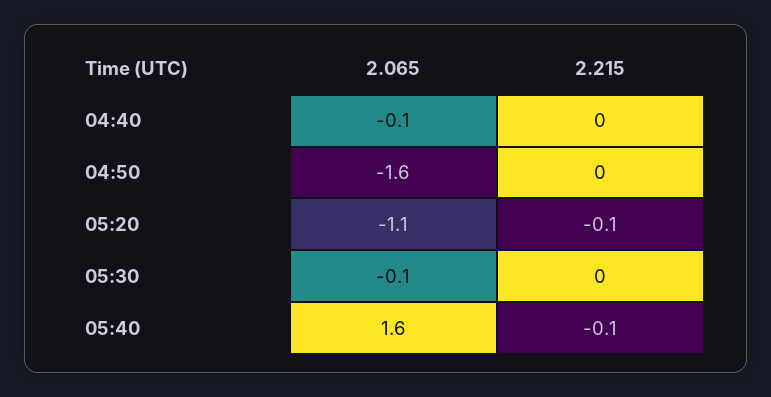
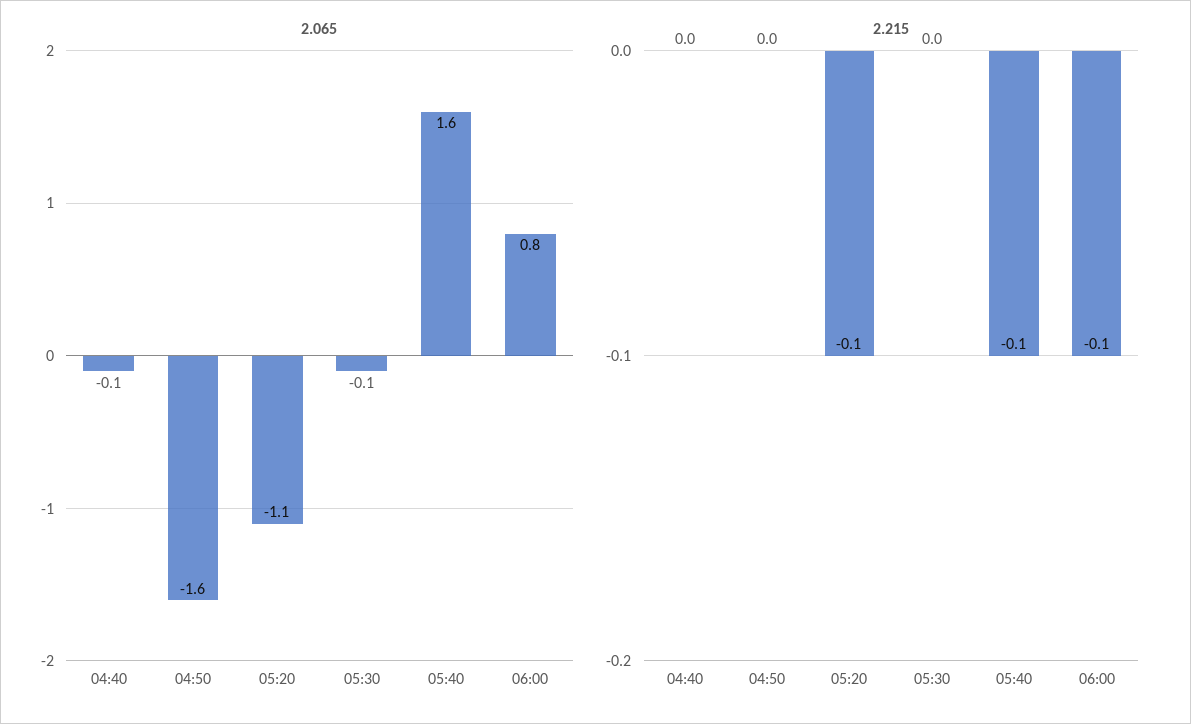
2.065, 06:00: none -> 0.8
2.215, 06:00: none -> -0.1

